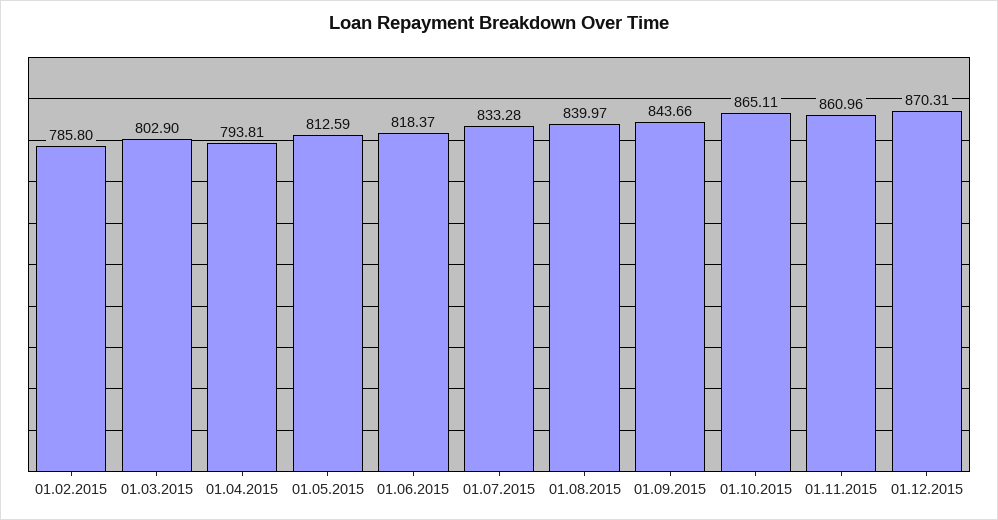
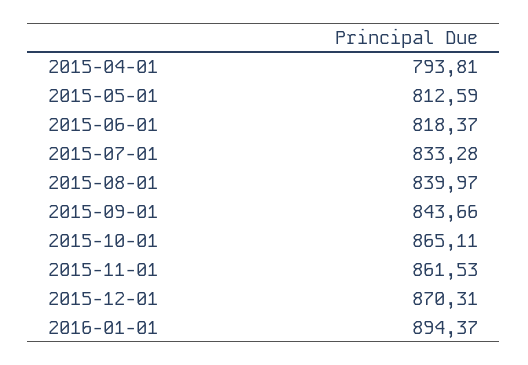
01.02.2015: 785.8 -> none
01.03.2015: 802.9 -> none
01.11.2015: 860.96 -> 861.53
2016-01-01: none -> 894.37

